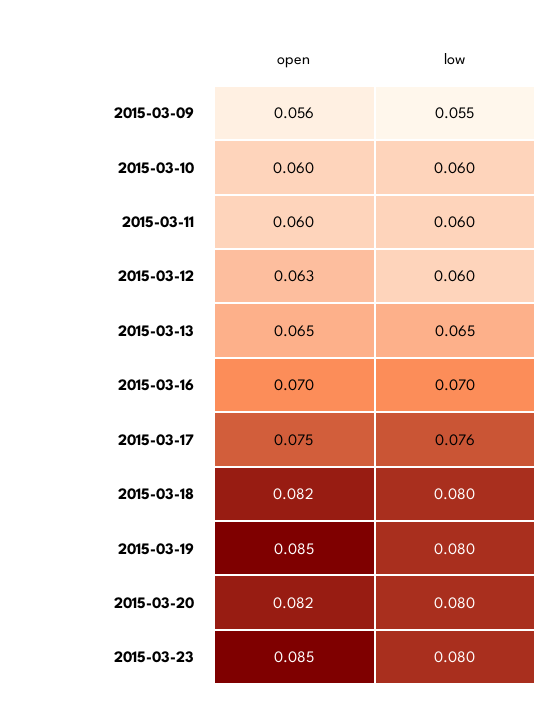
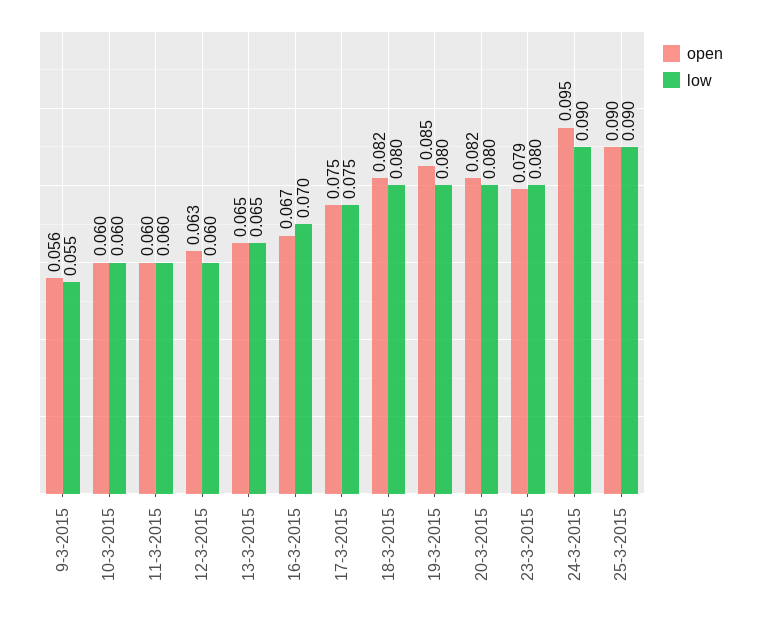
open, 2015-03-16: 0.07 -> 0.067
low, 2015-03-17: 0.076 -> 0.075
open, 2015-03-23: 0.085 -> 0.079
open, 24-3-2015: none -> 0.095
low, 24-3-2015: none -> 0.09
open, 25-3-2015: none -> 0.09
low, 25-3-2015: none -> 0.09

